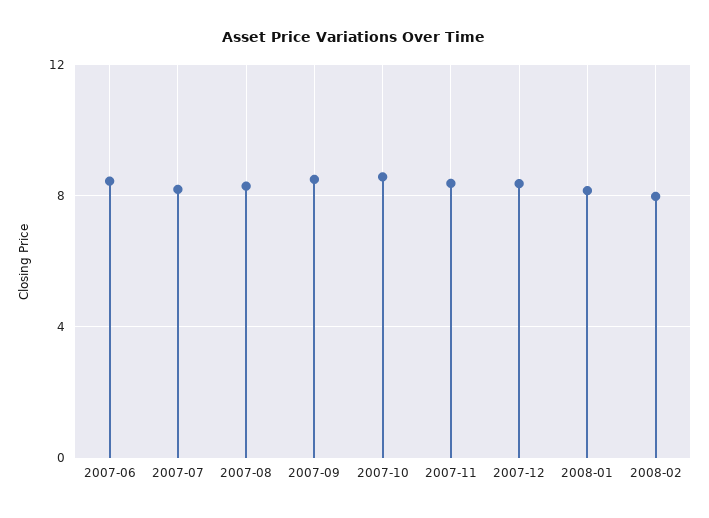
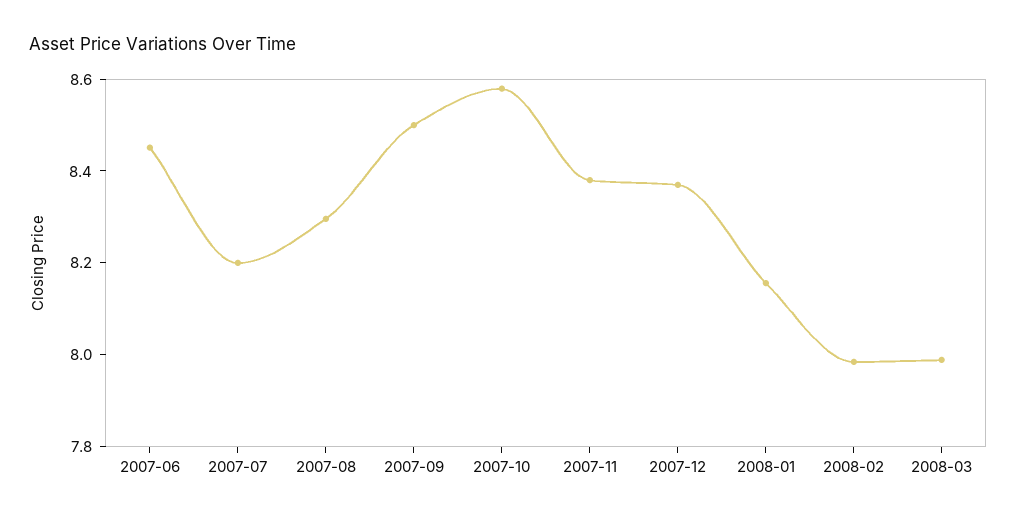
2008-03: none -> 8

